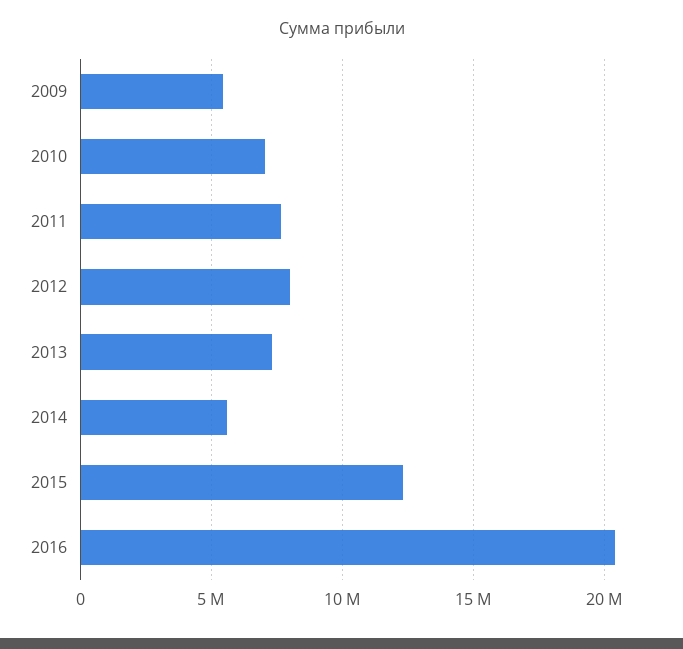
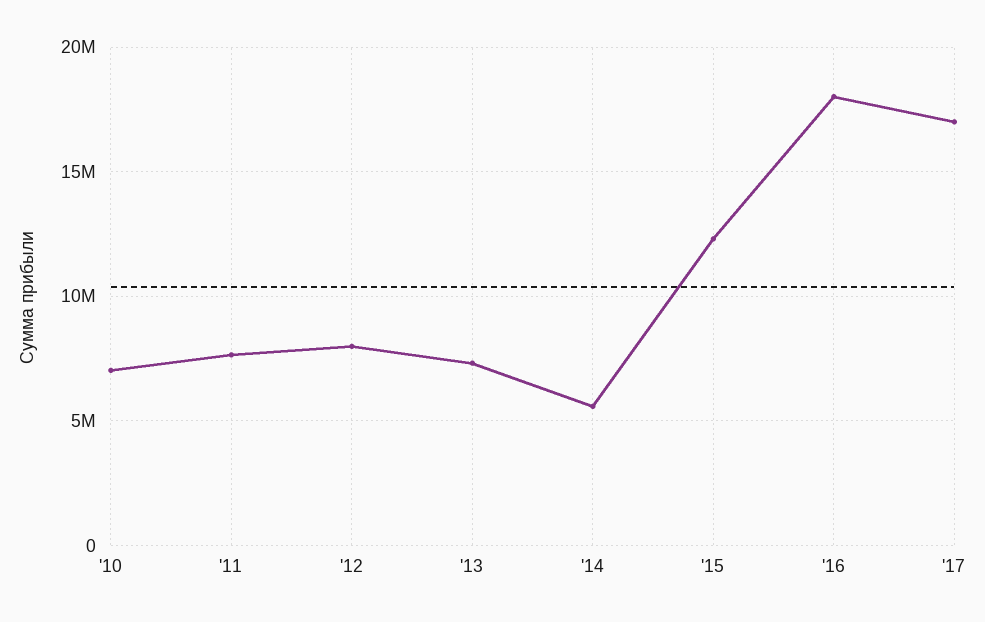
2009: 5500000 -> none
2016: 20500000 -> 18000000
'17: none -> 17000000

